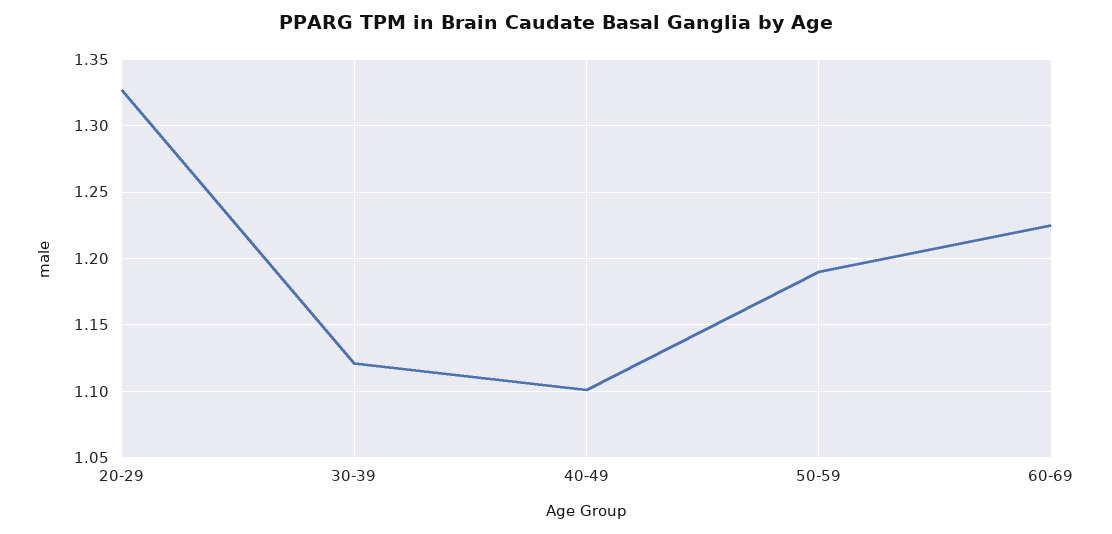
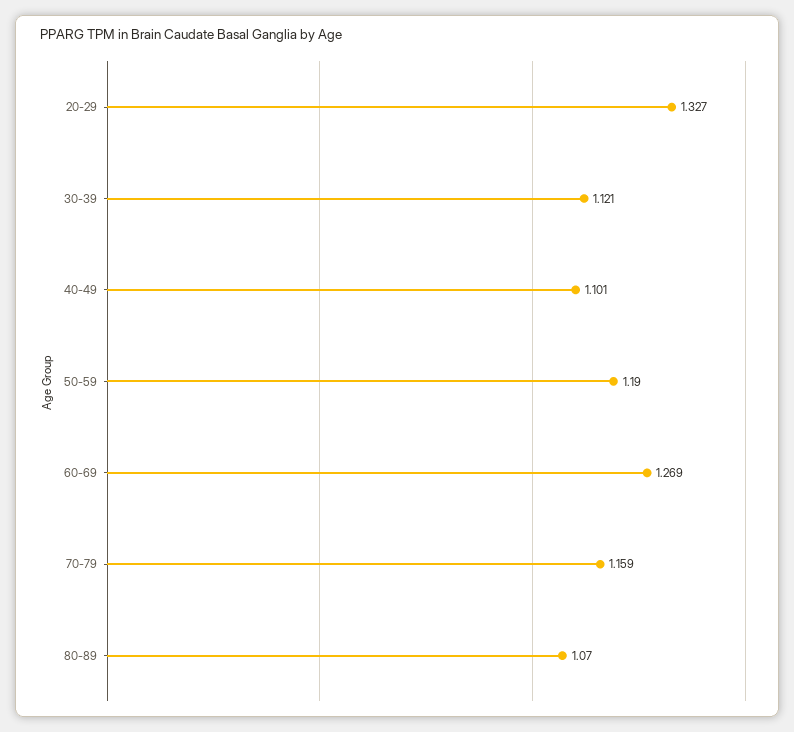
60-69: 1.225 -> 1.269
70-79: none -> 1.159
80-89: none -> 1.07

